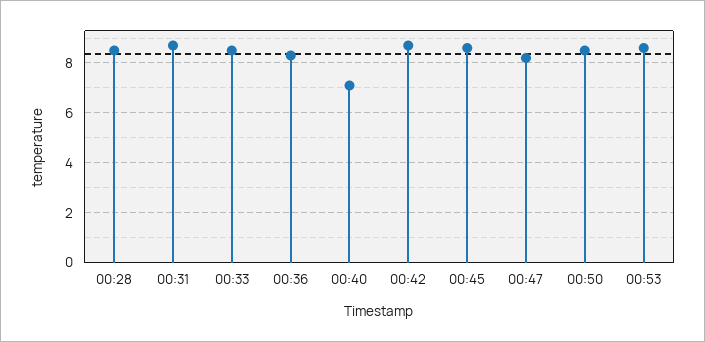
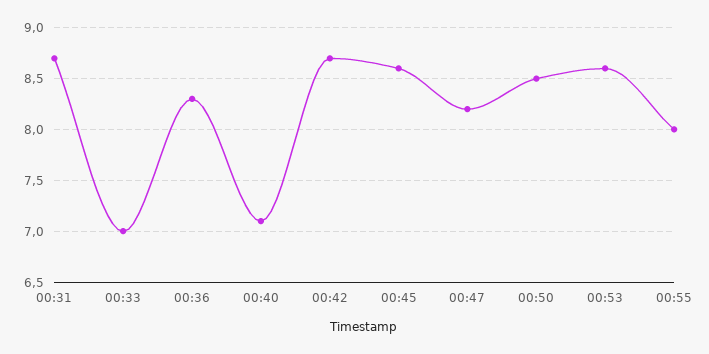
00:28: 8.5 -> none
00:33: 8.5 -> 7
00:55: none -> 8

